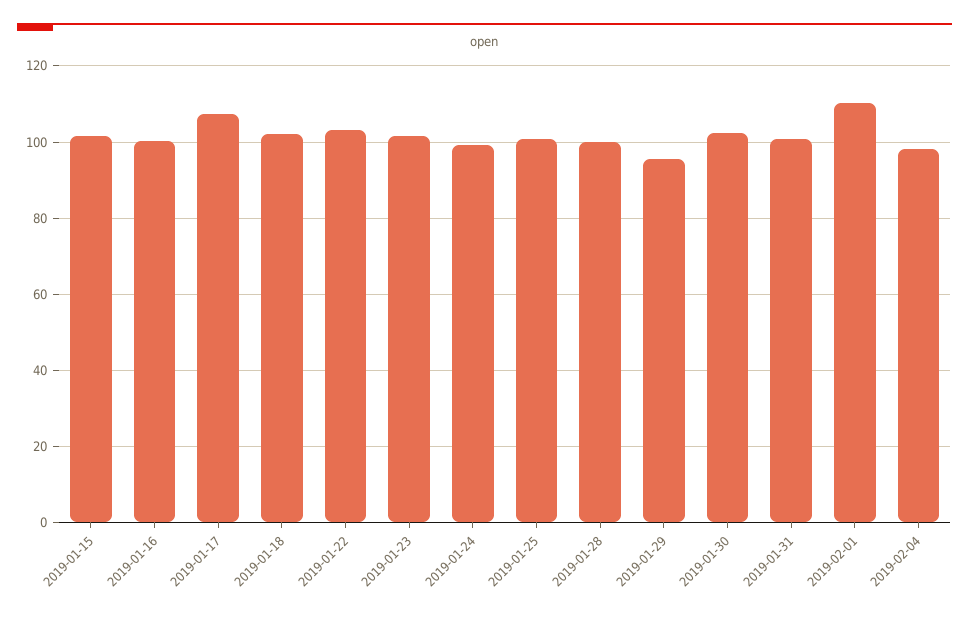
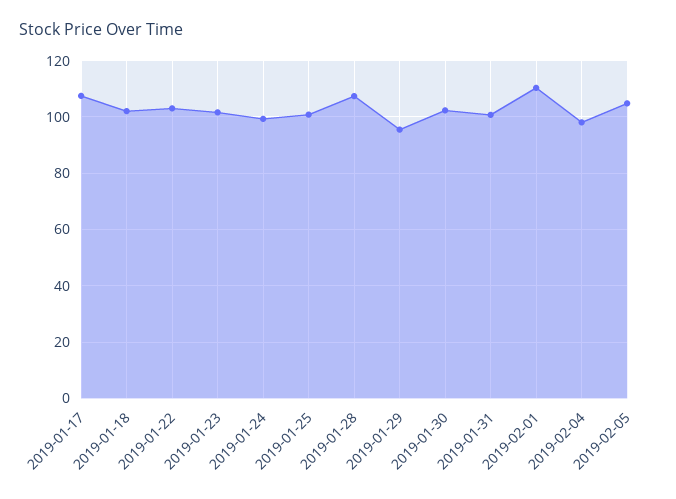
2019-01-15: 102 -> none
2019-01-16: 100 -> none
2019-01-28: 100 -> 107.5
2019-02-05: none -> 105

